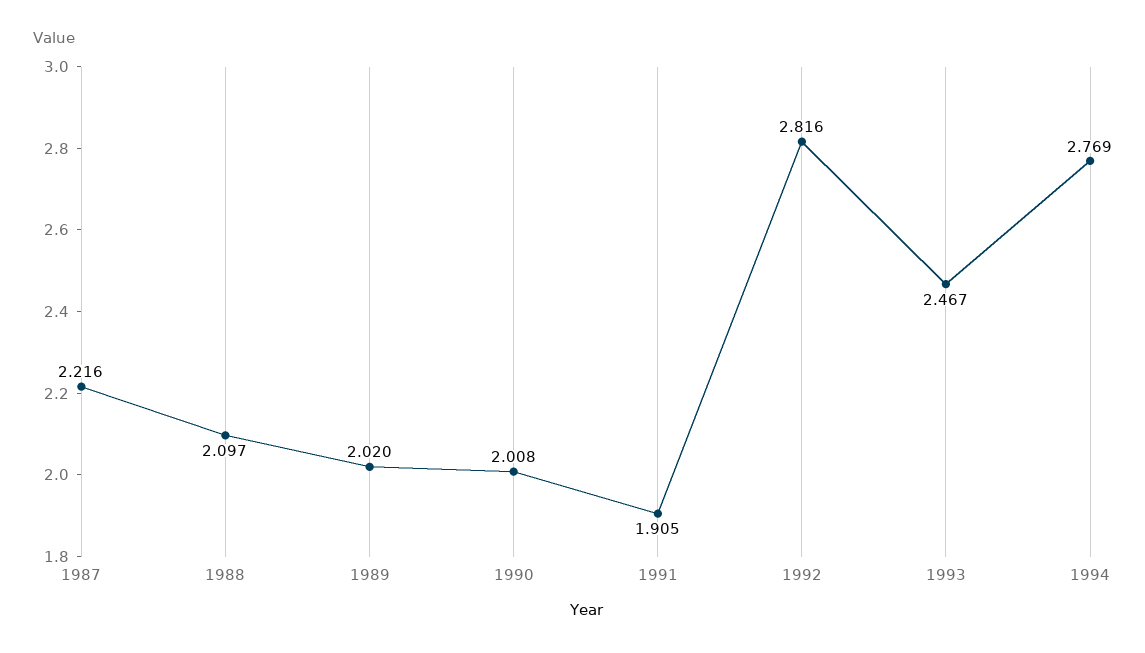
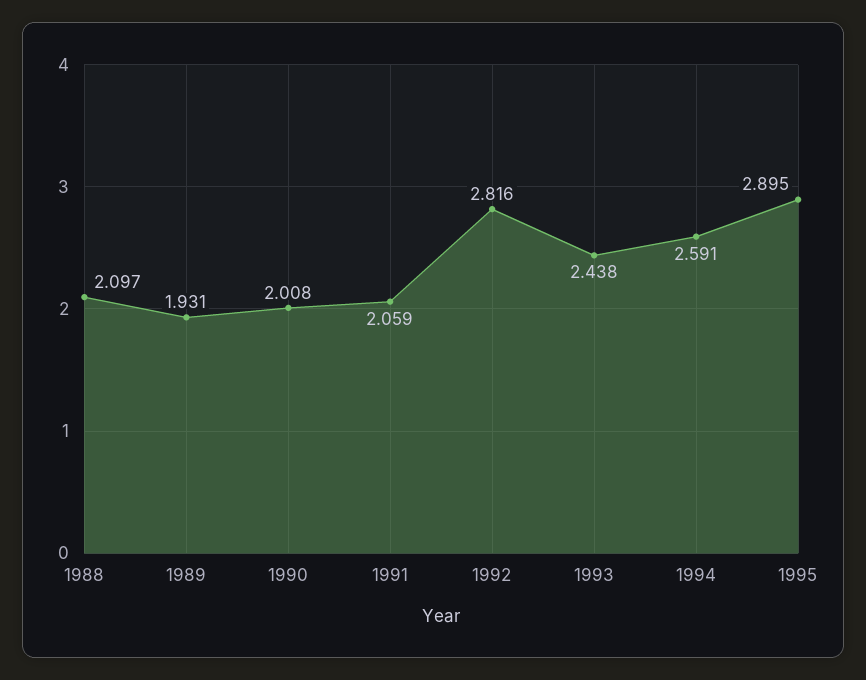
1987: 2.216 -> none
1989: 2.02 -> 1.931
1991: 1.905 -> 2.059
1993: 2.467 -> 2.438
1994: 2.769 -> 2.591
1995: none -> 2.895

